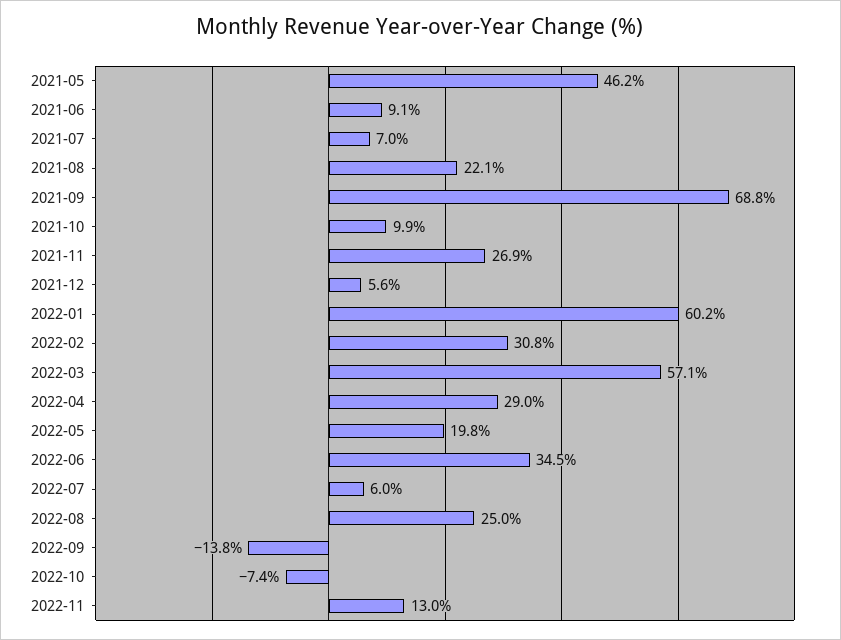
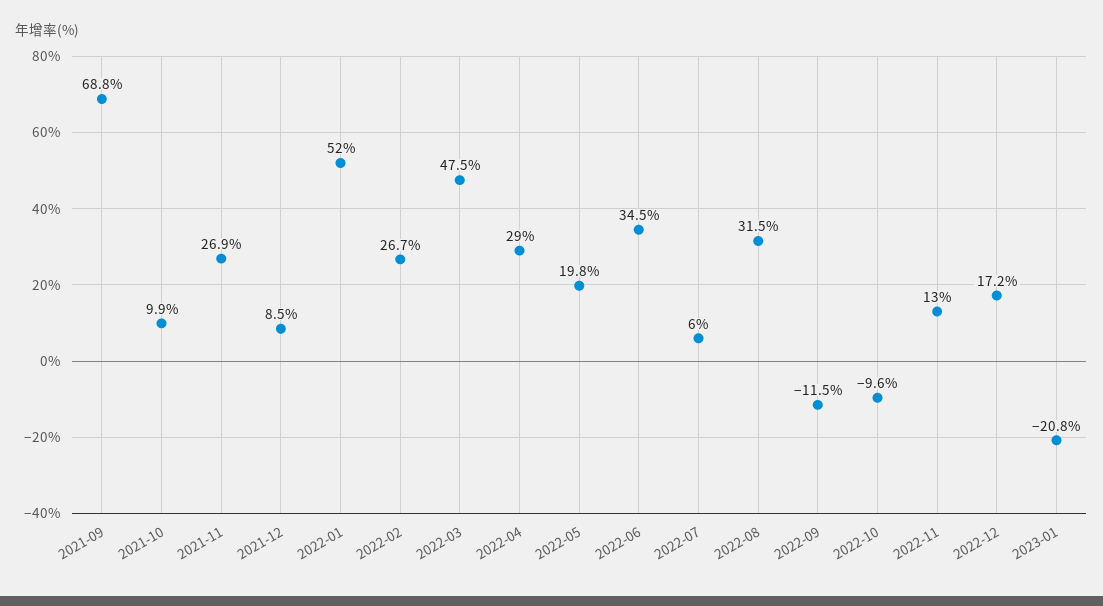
2021-05: 46.2 -> none
2021-06: 9.1 -> none
2021-07: 7 -> none
2021-08: 22.1 -> none
2021-12: 5.6 -> 8.5
2022-01: 60.2 -> 52
2022-02: 30.8 -> 26.7
2022-03: 57.1 -> 47.5
2022-08: 25 -> 31.5
2022-09: -13.8 -> -11.5
2022-10: -7.4 -> -9.6
2022-12: none -> 17.2
2023-01: none -> -20.8

